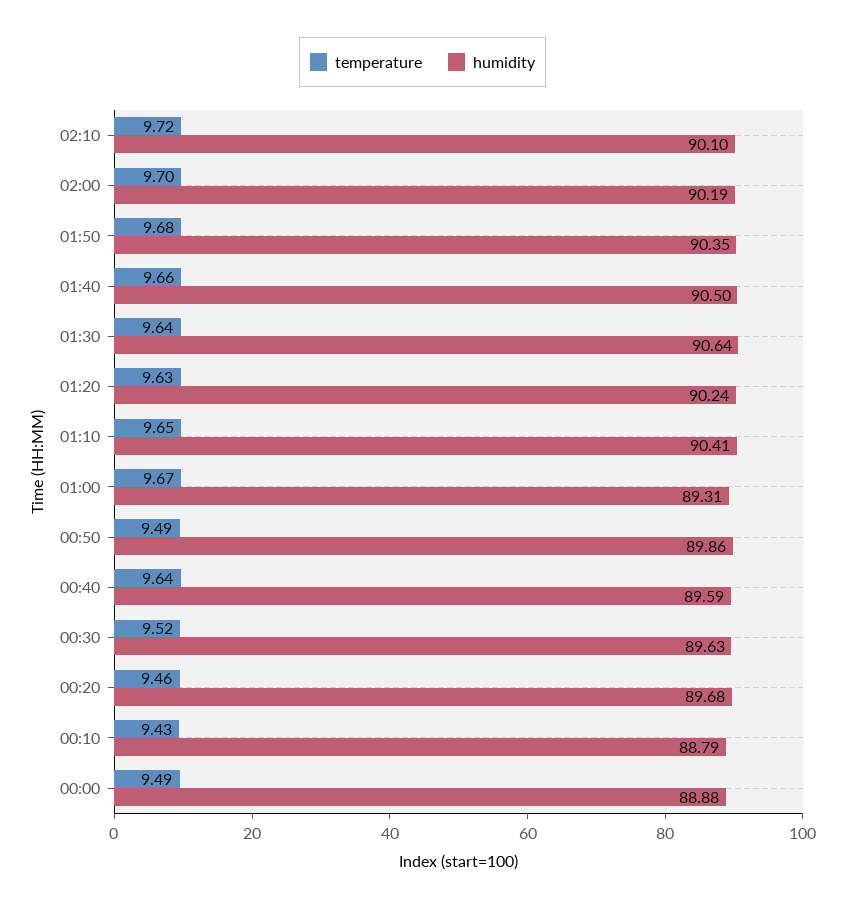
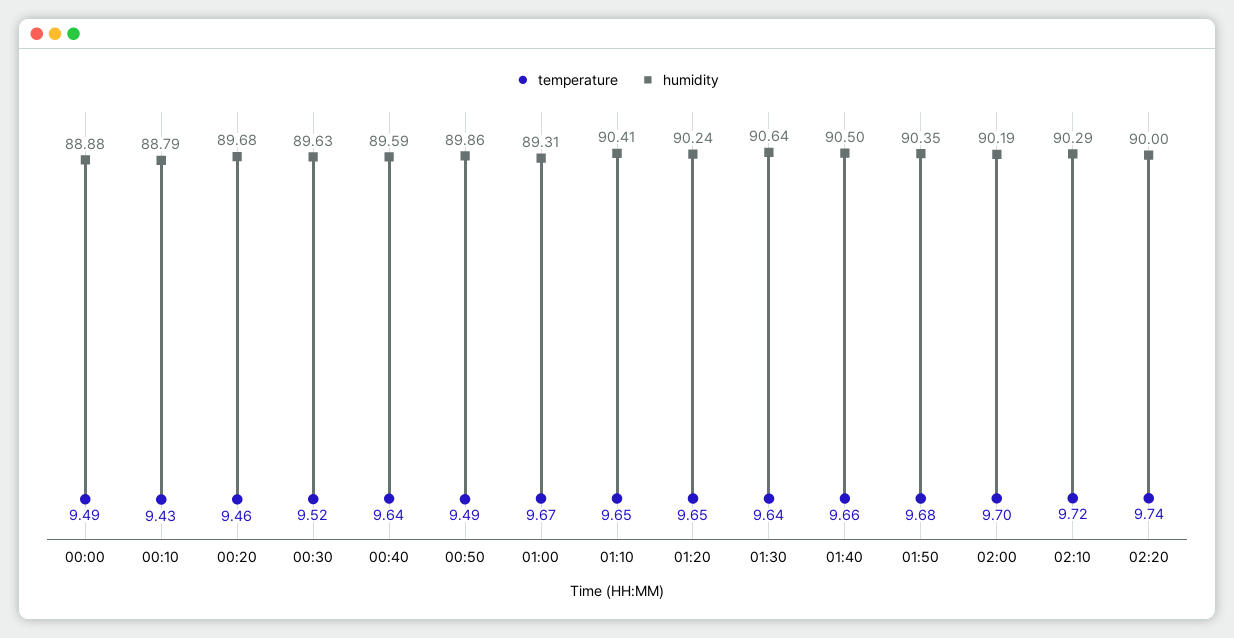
humidity, 02:10: 90.1 -> 90.29
temperature, 01:20: 9.63 -> 9.65
temperature, 02:20: none -> 9.74
humidity, 02:20: none -> 90

